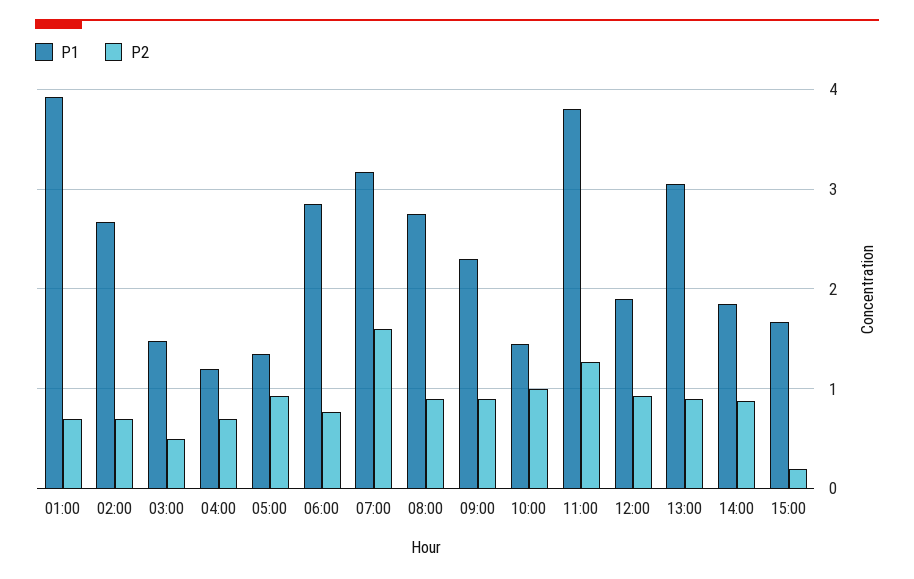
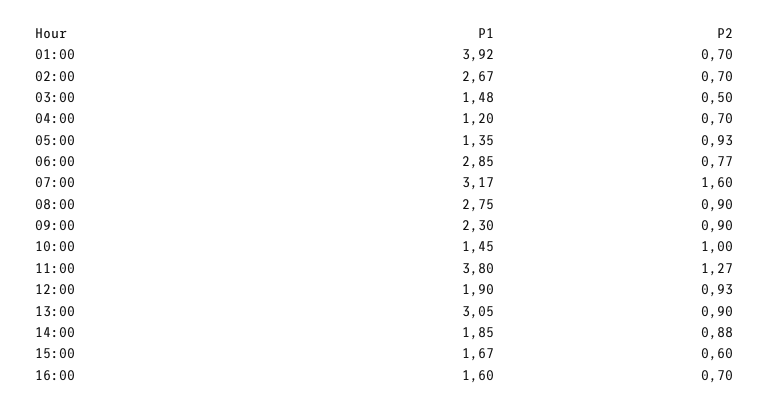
P2, 15:00: 0.2 -> 0.6
P1, 16:00: none -> 1.6
P2, 16:00: none -> 0.7

